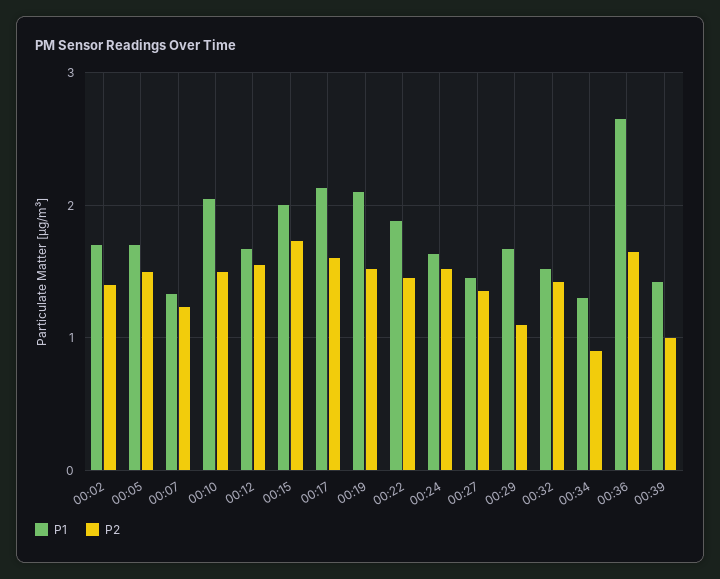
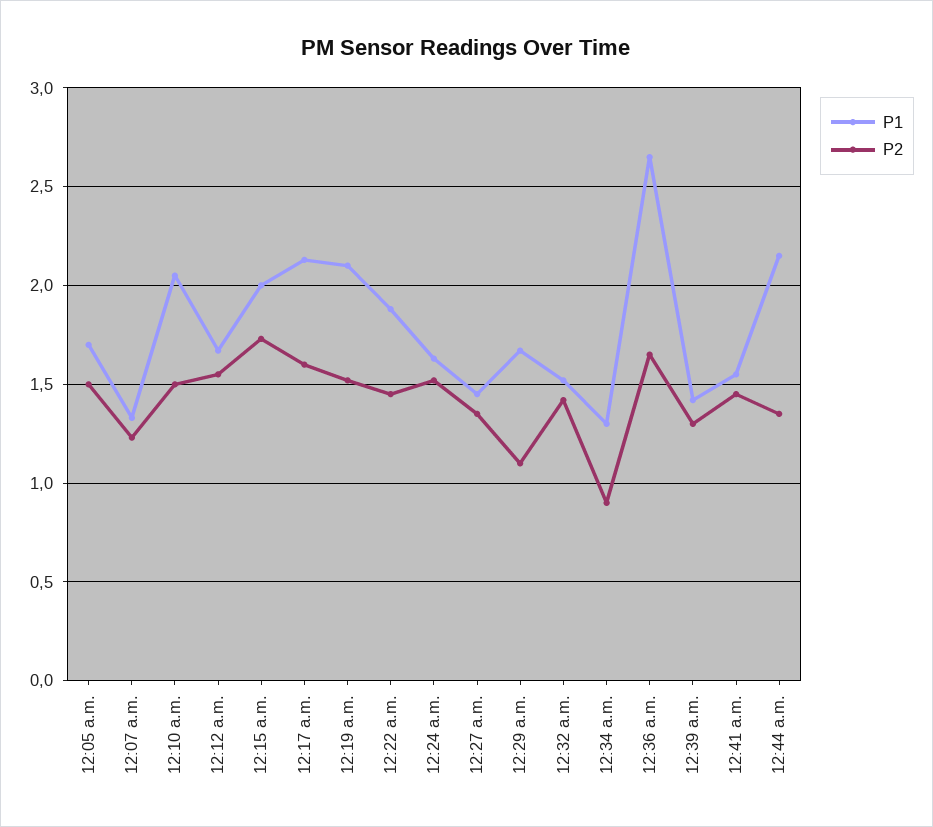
P1, 00:02: 1.7 -> none
P2, 00:02: 1.4 -> none
P2, 00:39: 1 -> 1.3
P1, 12:41 a.m.: none -> 1.55
P2, 12:41 a.m.: none -> 1.45
P1, 12:44 a.m.: none -> 2.15
P2, 12:44 a.m.: none -> 1.35

